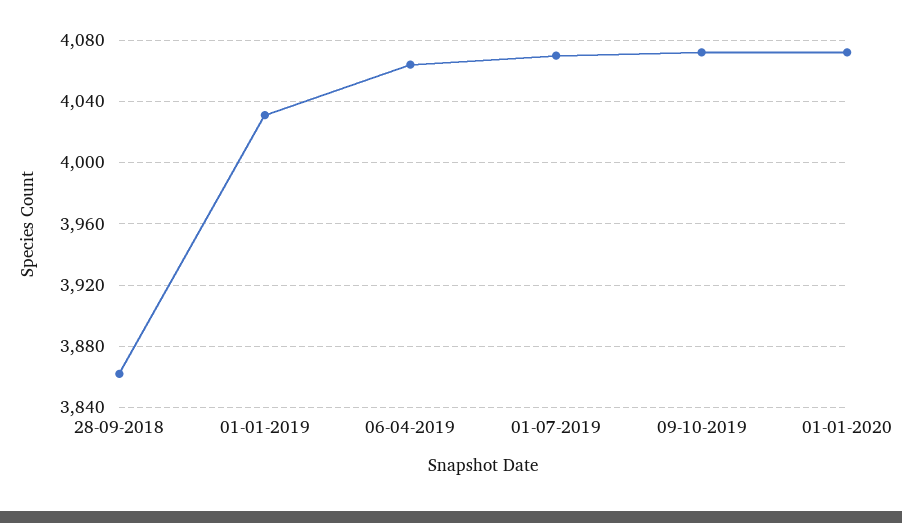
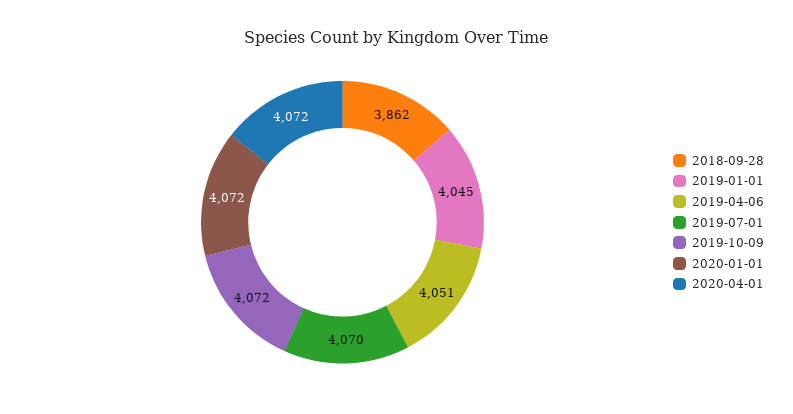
01-01-2019: 4030 -> 4045
06-04-2019: 4065 -> 4051
2020-04-01: none -> 4072

